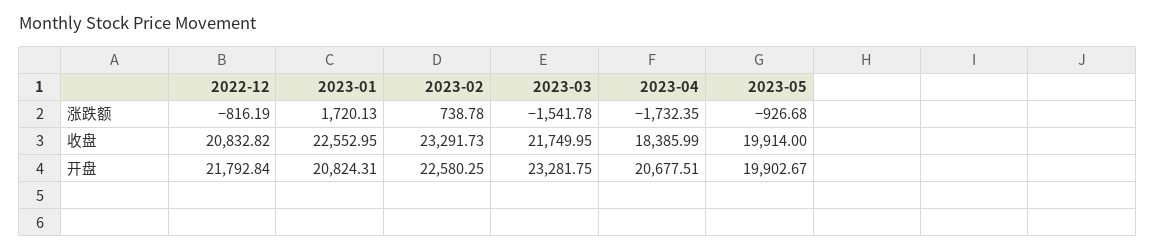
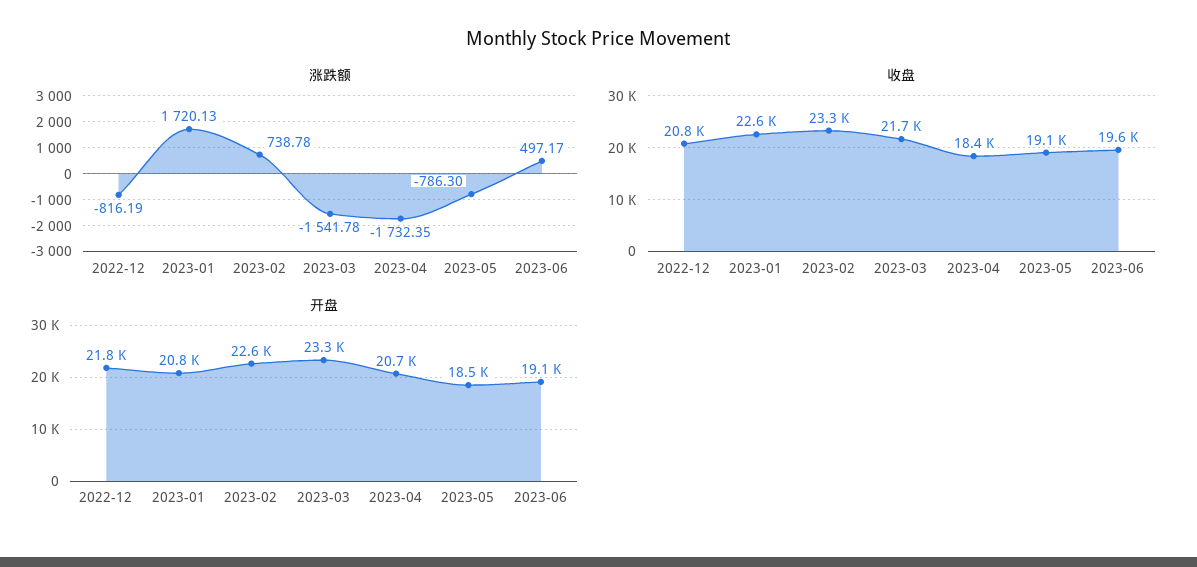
涨跌额, 2023-05: -926.68 -> -786.3
收盘, 2023-05: 19914 -> 19100
开盘, 2023-05: 19902.67 -> 18500
涨跌额, 2023-06: none -> 497.17
收盘, 2023-06: none -> 19600
开盘, 2023-06: none -> 19100

